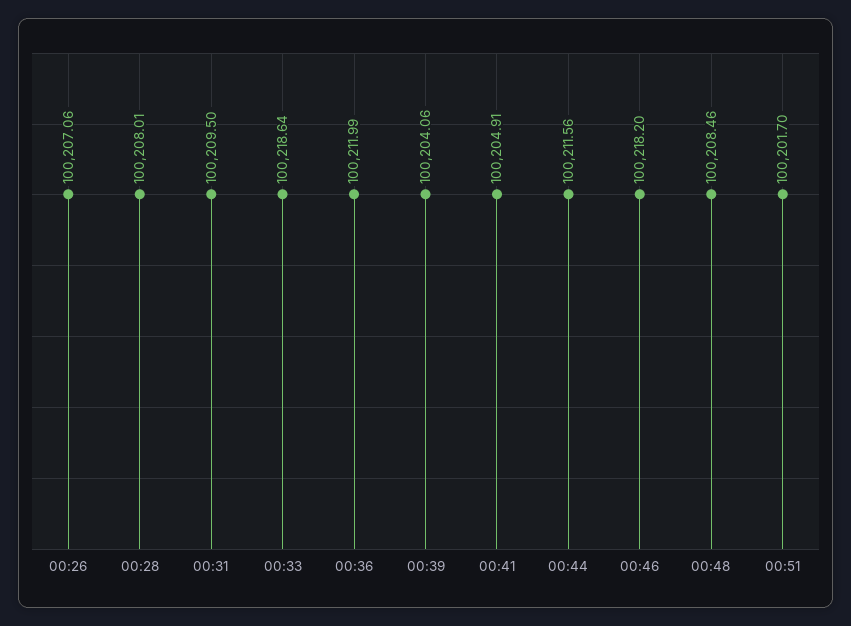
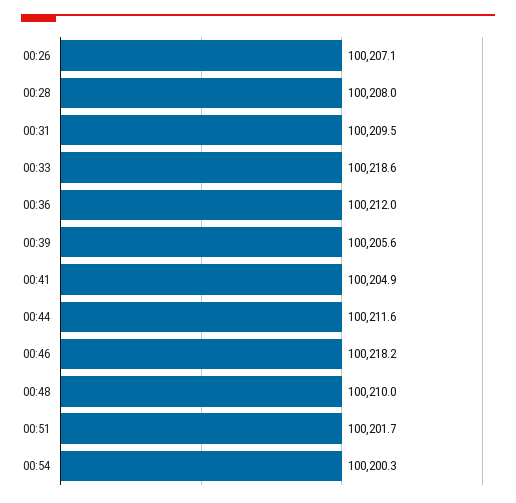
00:39: 100204.06 -> 100205.6
00:48: 100208.46 -> 100210
00:54: none -> 100200.3

